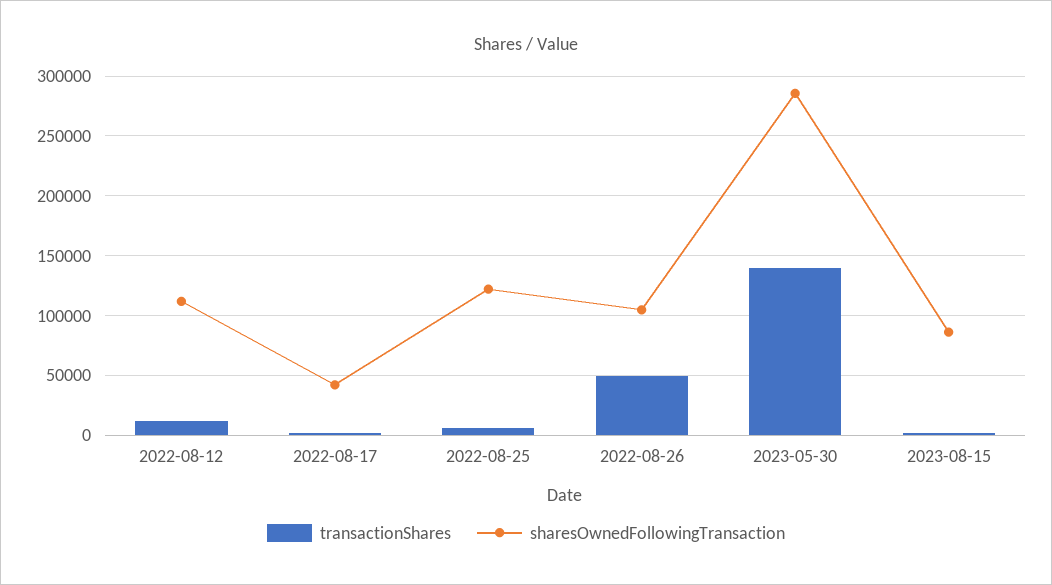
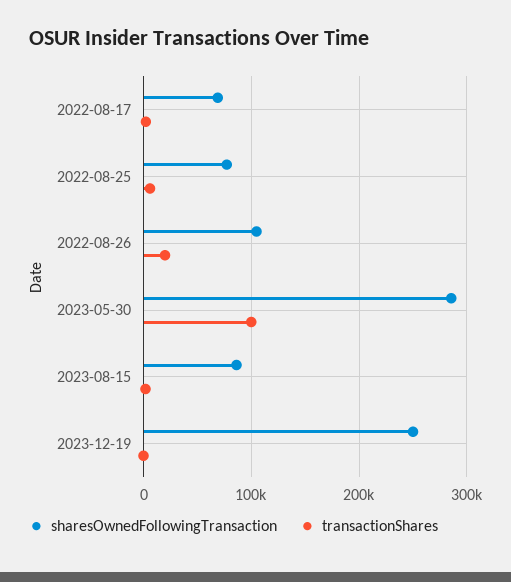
transactionShares, 2022-08-12: 10000 -> none
sharesOwnedFollowingTransaction, 2022-08-12: 110000 -> none
sharesOwnedFollowingTransaction, 2022-08-17: 40000 -> 70000
sharesOwnedFollowingTransaction, 2022-08-25: 120000 -> 80000
transactionShares, 2022-08-26: 50000 -> 20000
transactionShares, 2023-05-30: 140000 -> 100000
sharesOwnedFollowingTransaction, 2023-12-19: none -> 250000
transactionShares, 2023-12-19: none -> 0

